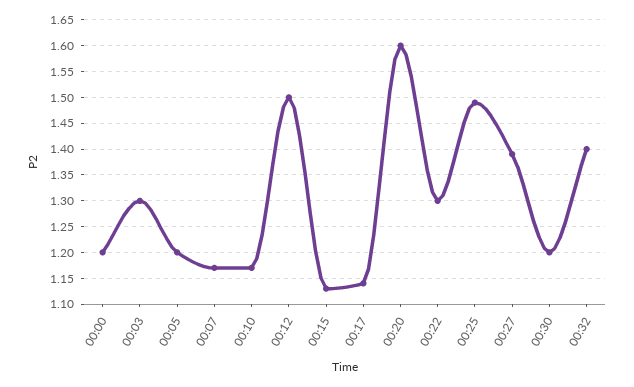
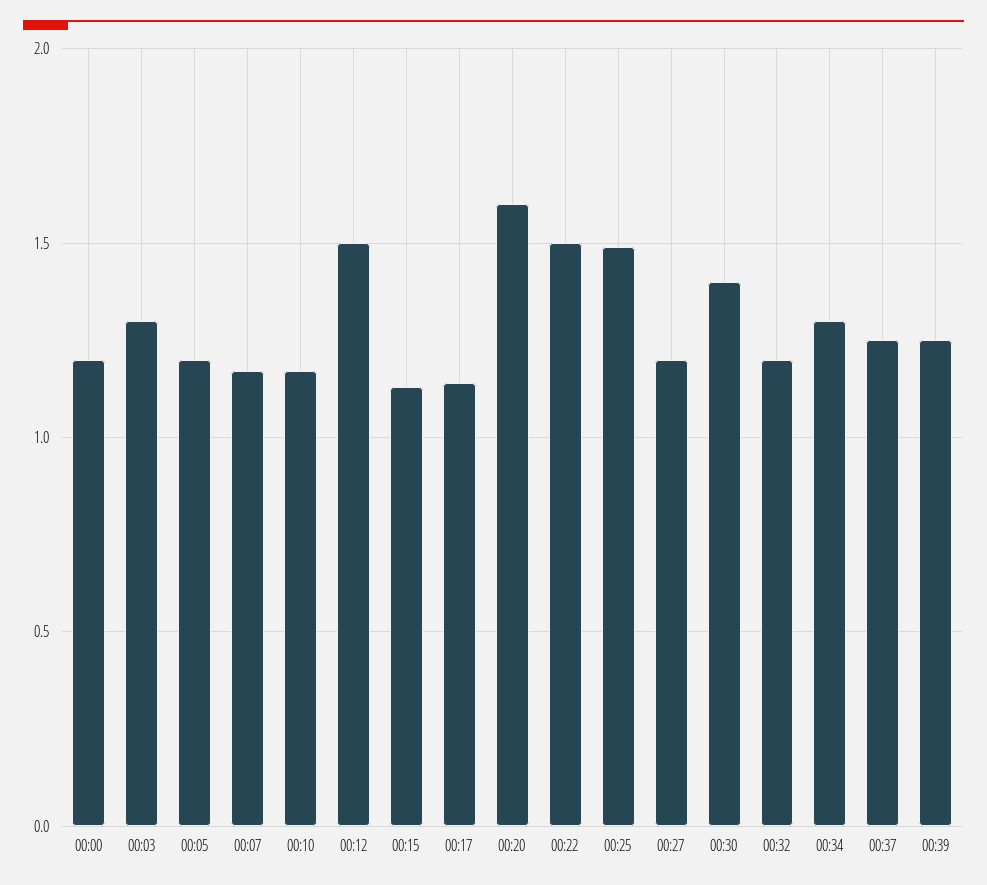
00:22: 1.3 -> 1.5
00:27: 1.4 -> 1.2
00:30: 1.2 -> 1.4
00:32: 1.4 -> 1.2
00:34: none -> 1.3
00:37: none -> 1.25
00:39: none -> 1.25

